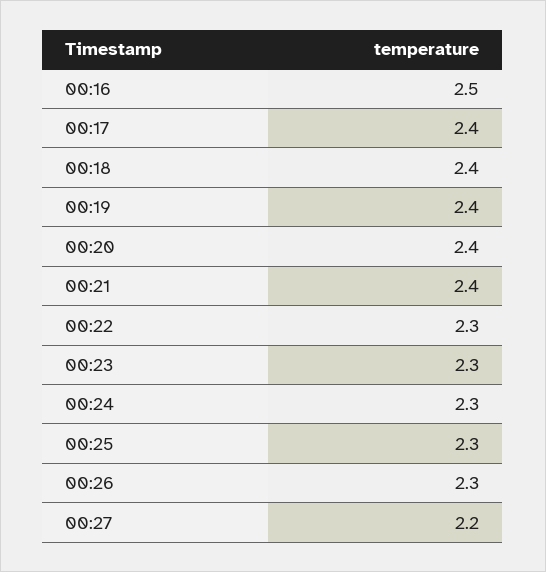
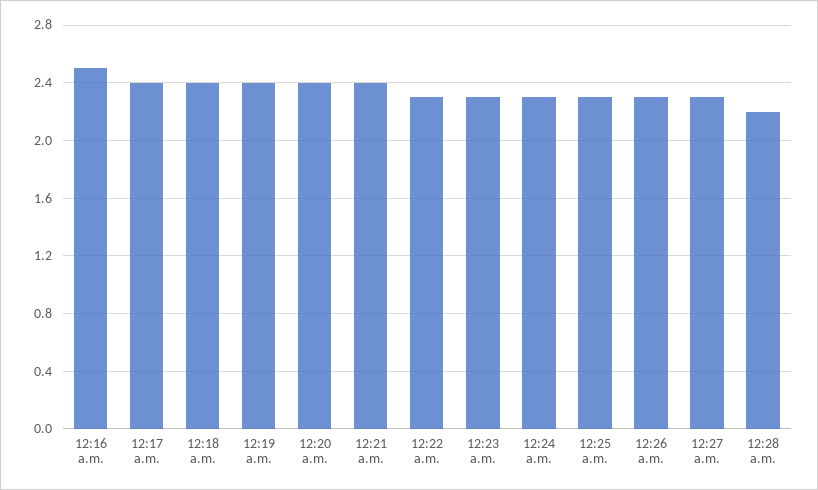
00:27: 2.2 -> 2.3
12:28 a.m.: none -> 2.2

